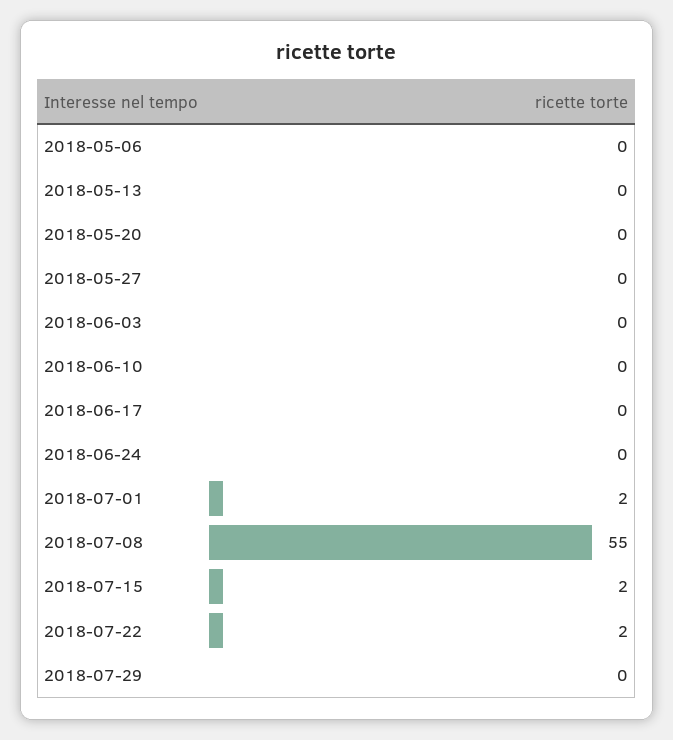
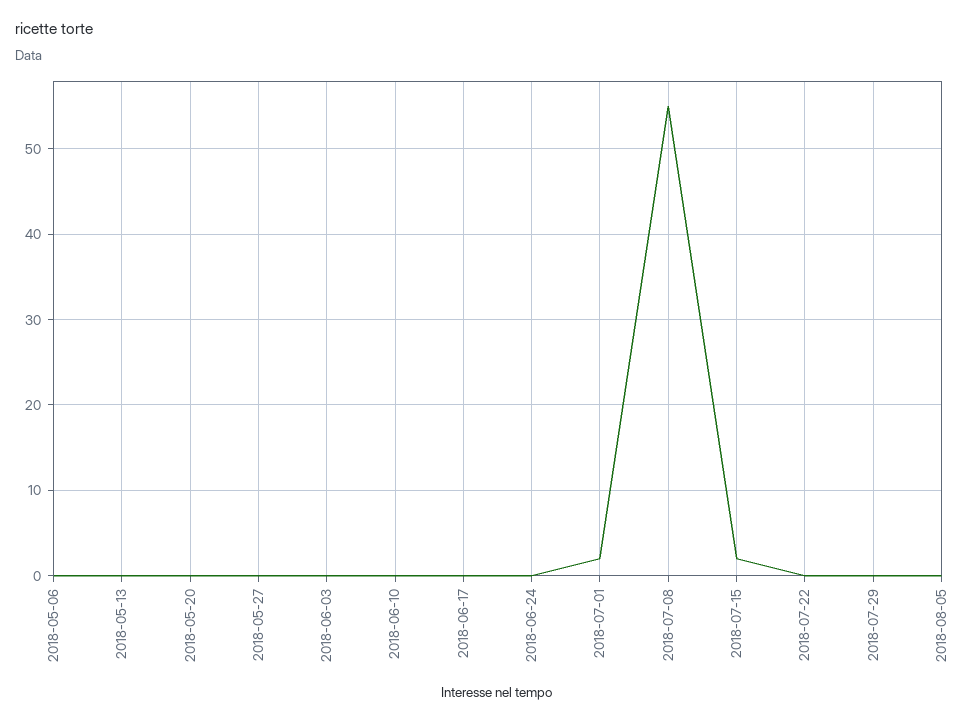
2018-07-22: 2 -> 0
2018-08-05: none -> 0

